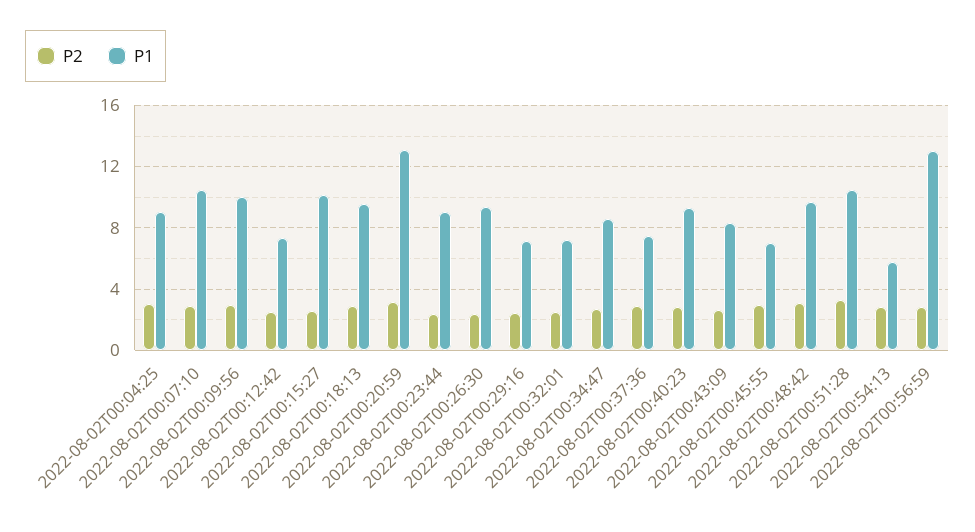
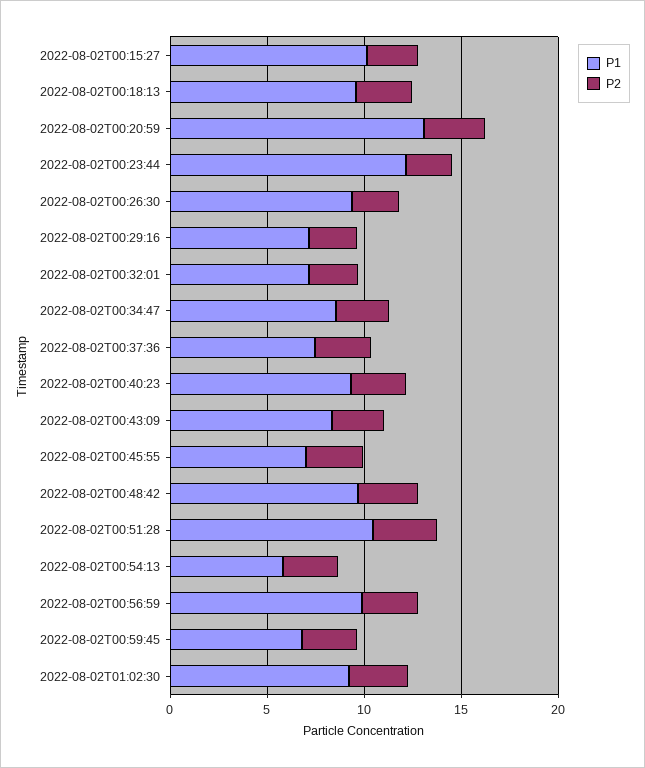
P2, 2022-08-02T00:04:25: 3 -> none
P1, 2022-08-02T00:04:25: 9 -> none
P2, 2022-08-02T00:07:10: 3 -> none
P1, 2022-08-02T00:07:10: 10.5 -> none
P2, 2022-08-02T00:09:56: 3 -> none
P1, 2022-08-02T00:09:56: 10 -> none
P2, 2022-08-02T00:12:42: 2.5 -> none
P1, 2022-08-02T00:12:42: 7.5 -> none
P1, 2022-08-02T00:23:44: 9 -> 12
P1, 2022-08-02T00:56:59: 13 -> 10
P1, 2022-08-02T00:59:45: none -> 7
P2, 2022-08-02T00:59:45: none -> 3
P1, 2022-08-02T01:02:30: none -> 9
P2, 2022-08-02T01:02:30: none -> 3

